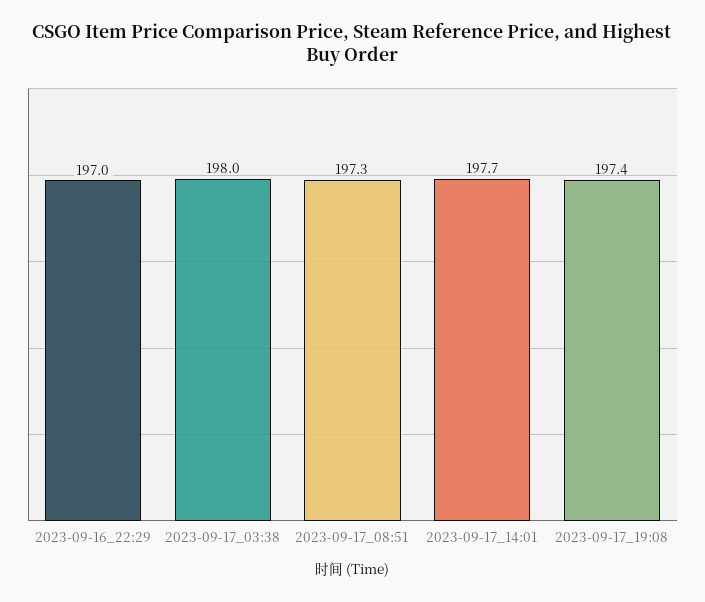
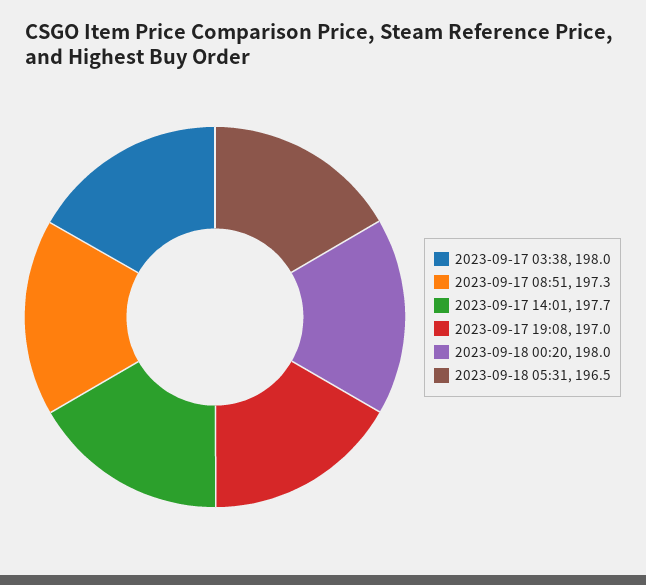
2023-09-16_22:29: 197 -> none
2023-09-17_19:08: 197.4 -> 197
2023-09-18 00:20: none -> 198
2023-09-18 05:31: none -> 196.5

